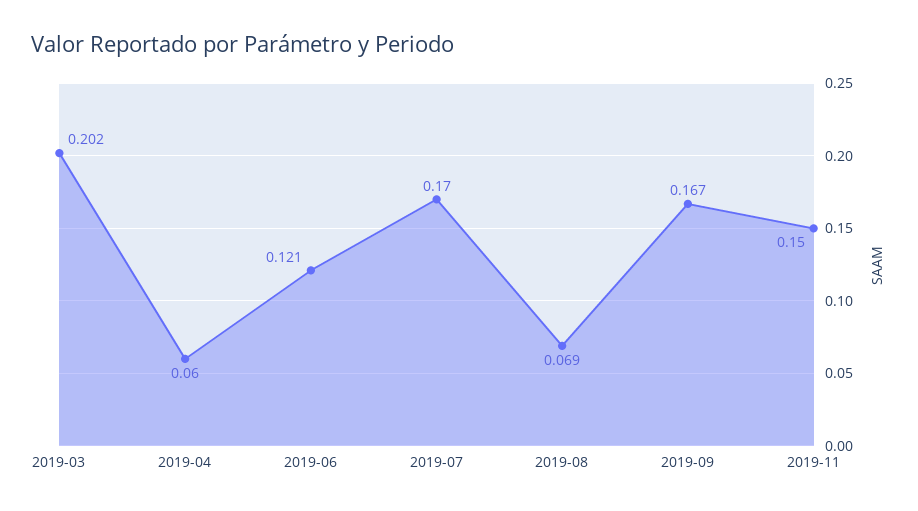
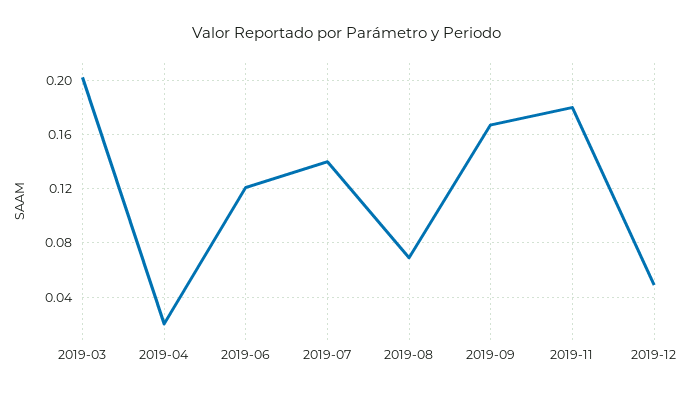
2019-04: 0.06 -> 0.02
2019-07: 0.17 -> 0.14
2019-11: 0.15 -> 0.18
2019-12: none -> 0.05

